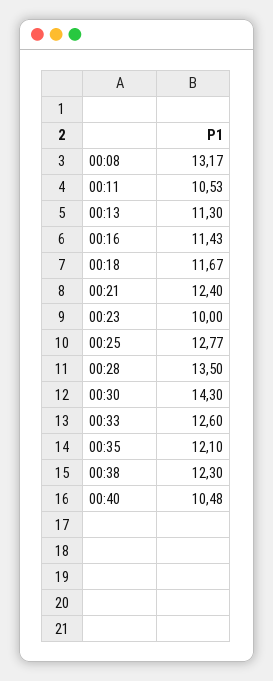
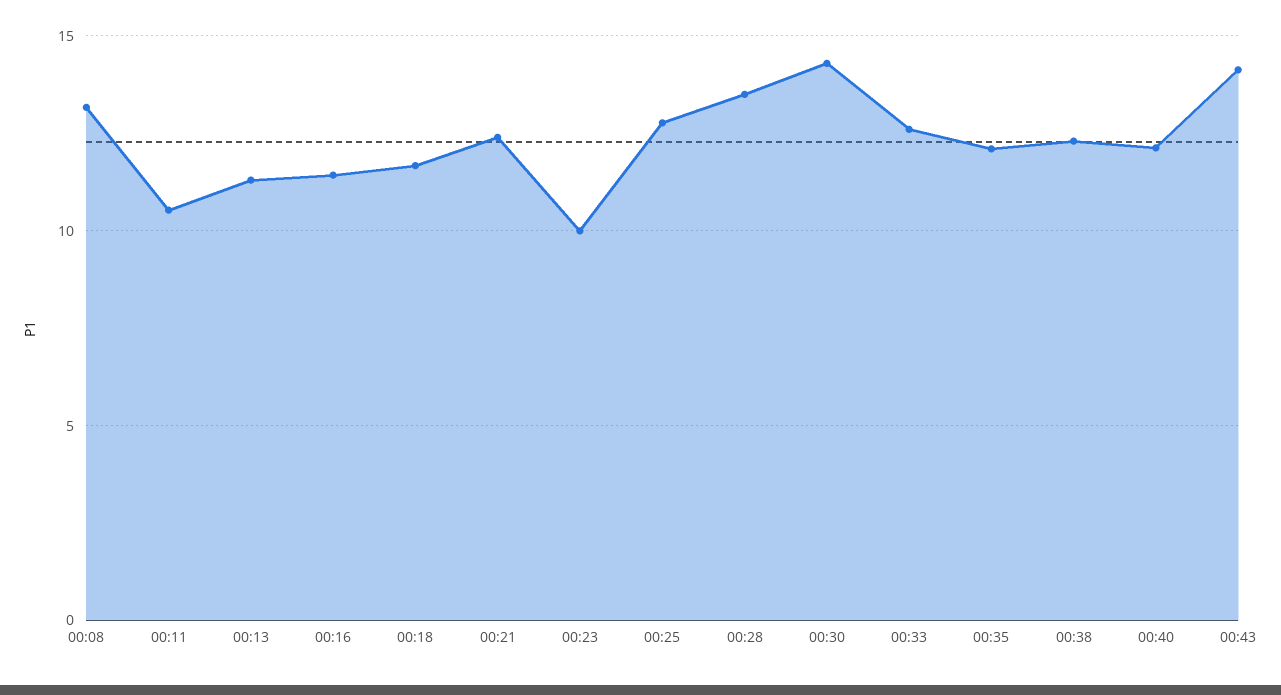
00:40: 10.48 -> 12
00:43: none -> 14

